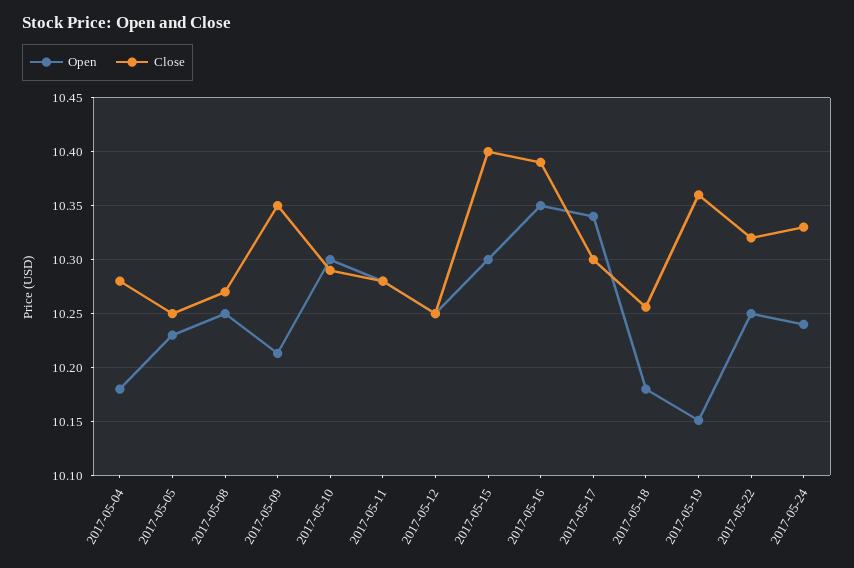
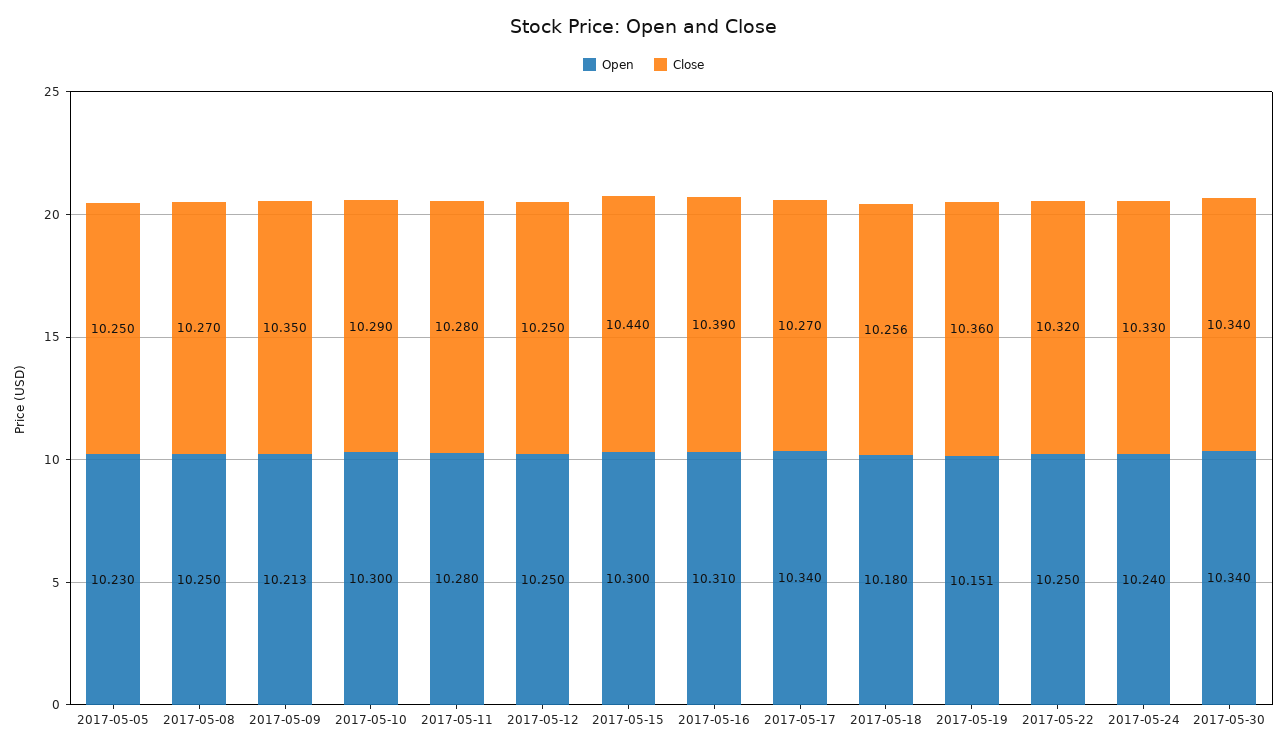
Open, 2017-05-04: 10.18 -> none
Close, 2017-05-04: 10.28 -> none
Close, 2017-05-15: 10.4 -> 10.44
Open, 2017-05-16: 10.35 -> 10.31
Close, 2017-05-17: 10.3 -> 10.27
Open, 2017-05-30: none -> 10.34
Close, 2017-05-30: none -> 10.34

